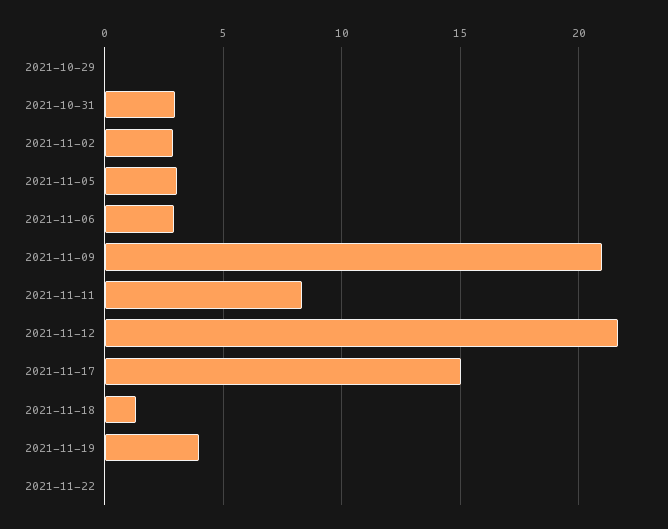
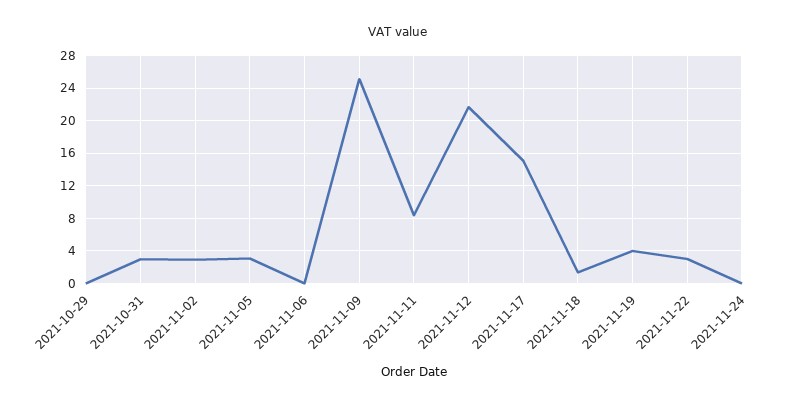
2021-11-06: 3 -> 0
2021-11-09: 21 -> 25
2021-11-22: 0 -> 3
2021-11-24: none -> 0

